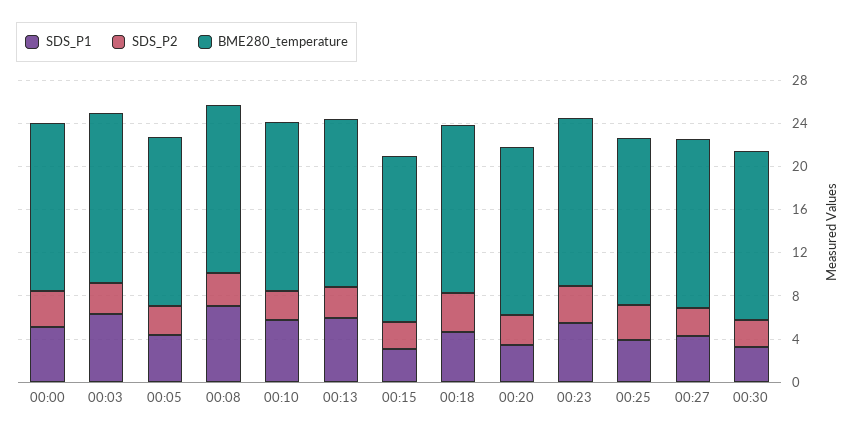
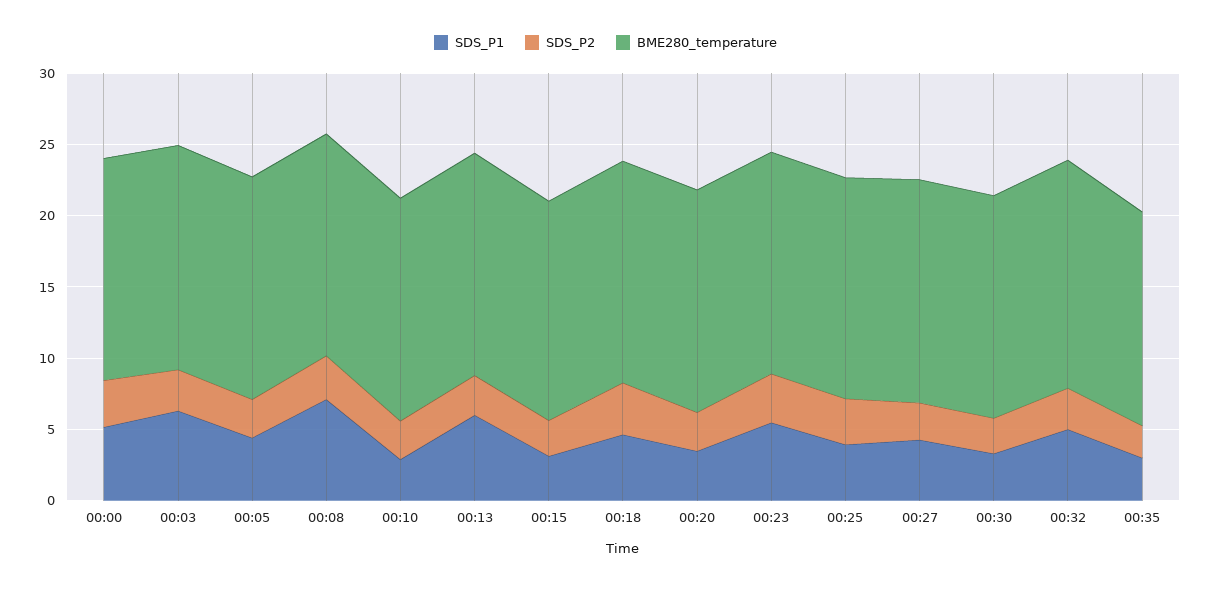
SDS_P1, 00:10: 6 -> 3
SDS_P1, 00:32: none -> 5
SDS_P2, 00:32: none -> 3
BME280_temperature, 00:32: none -> 16
SDS_P1, 00:35: none -> 3
SDS_P2, 00:35: none -> 2
BME280_temperature, 00:35: none -> 15

